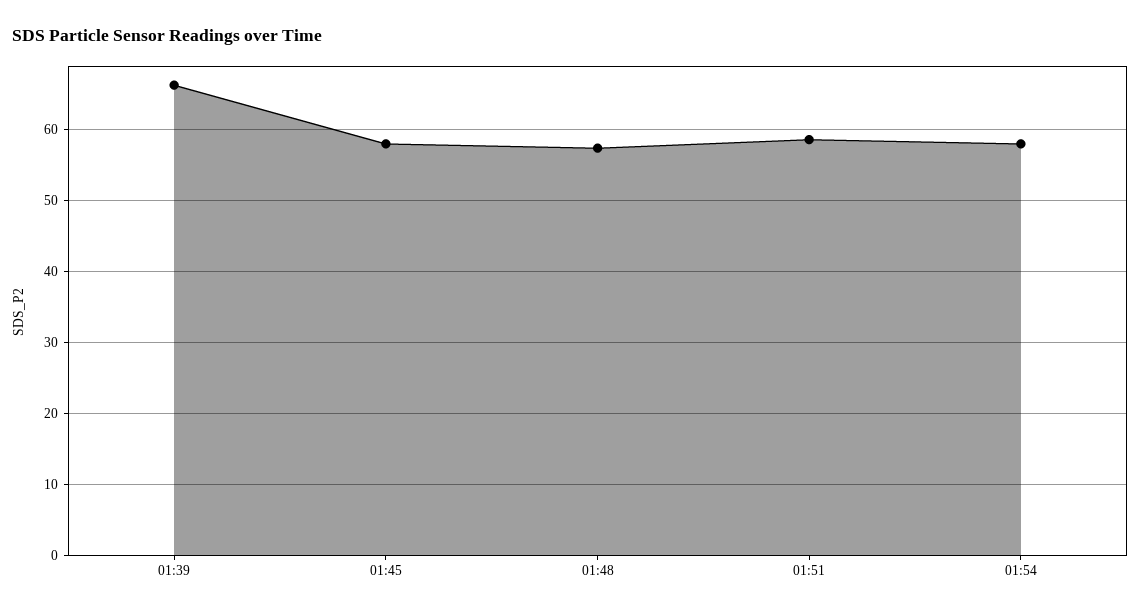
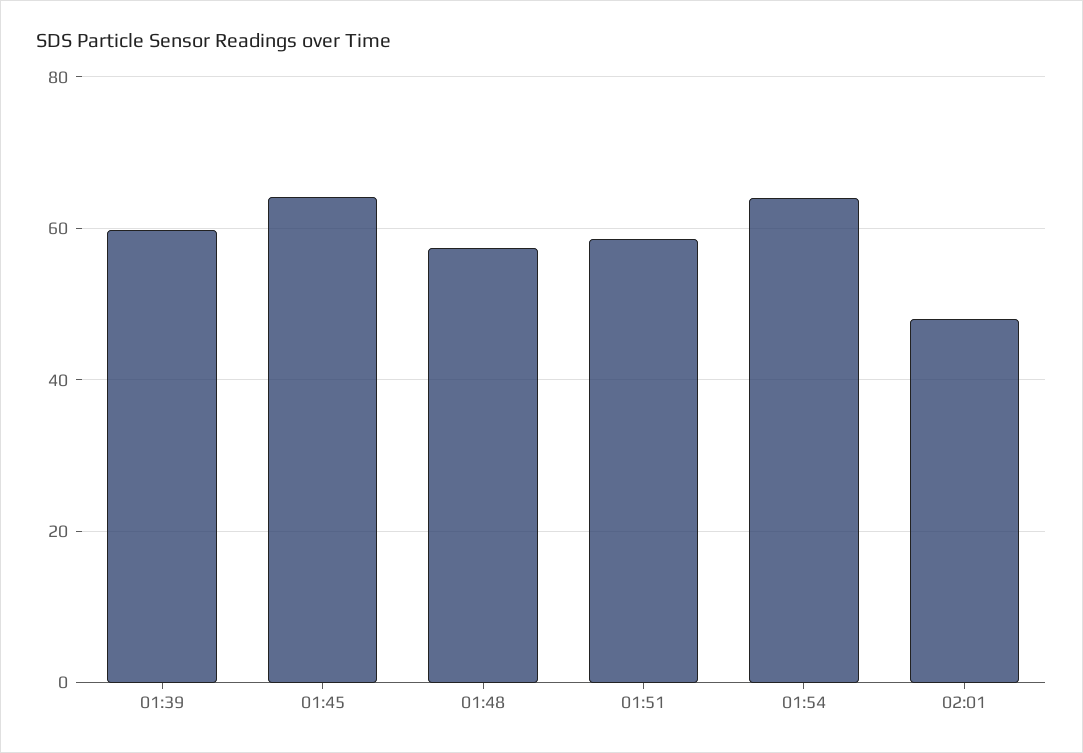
01:39: 66 -> 60
01:45: 58 -> 64
01:54: 58 -> 64
02:01: none -> 48

